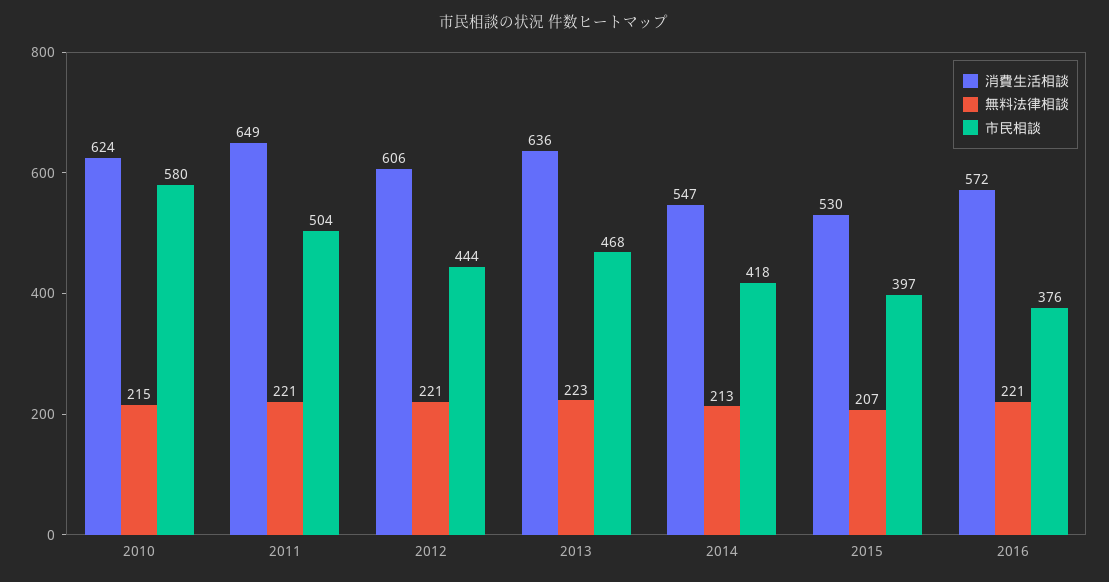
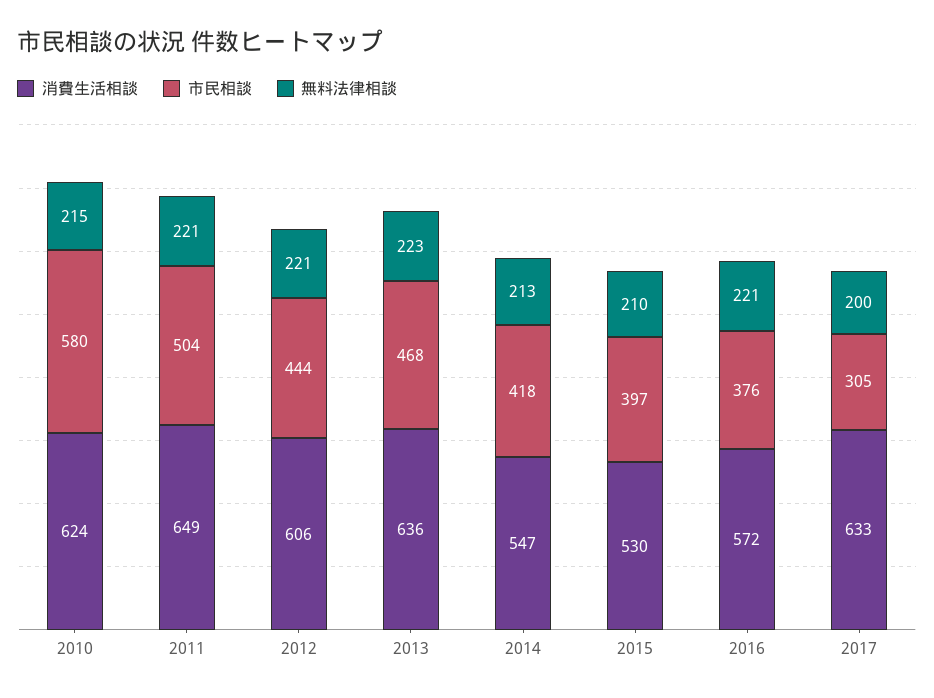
無料法律相談, 2015: 207 -> 210
消費生活相談, 2017: none -> 633
市民相談, 2017: none -> 305
無料法律相談, 2017: none -> 200

